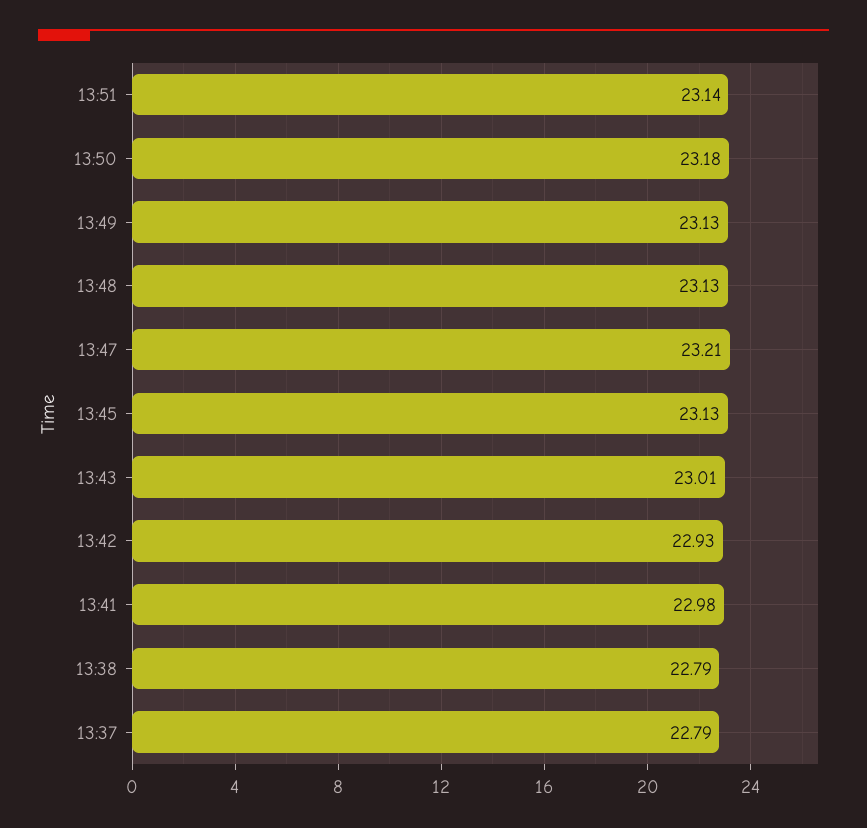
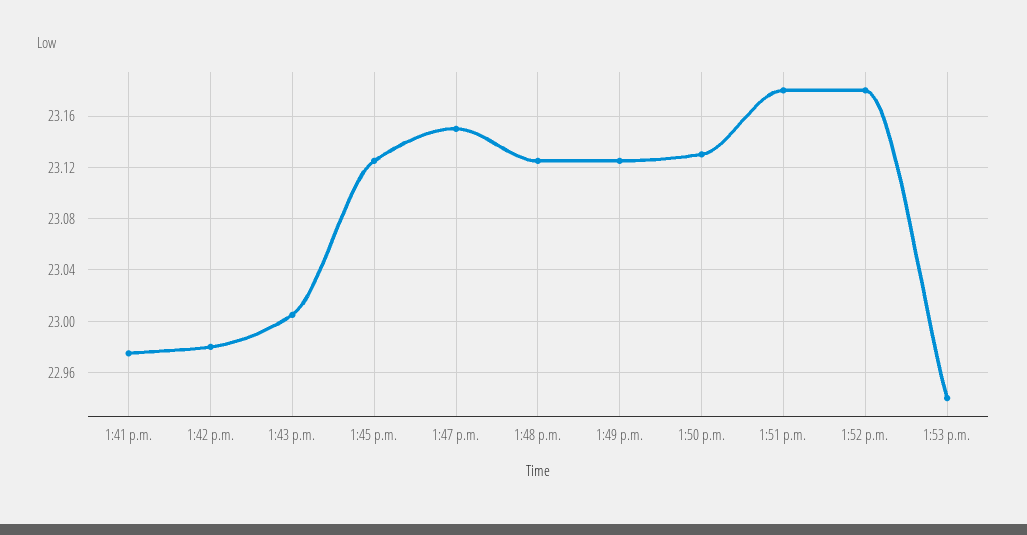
13:51: 23.14 -> 23.18
13:50: 23.18 -> 23.13
13:47: 23.21 -> 23.15
13:42: 22.93 -> 22.98
13:38: 22.79 -> none
13:37: 22.79 -> none
1:52 p.m.: none -> 23.18
1:53 p.m.: none -> 22.94

